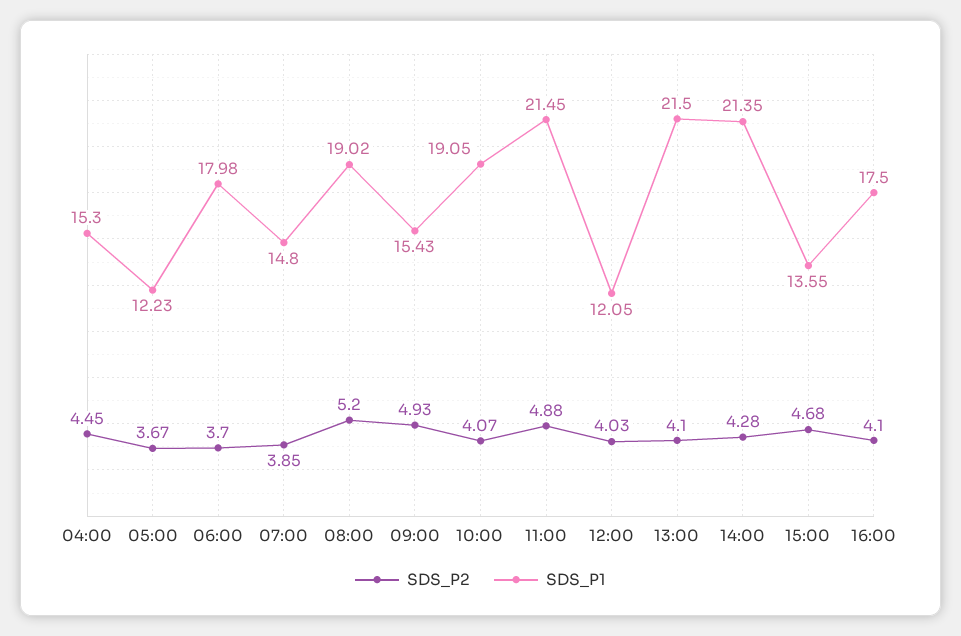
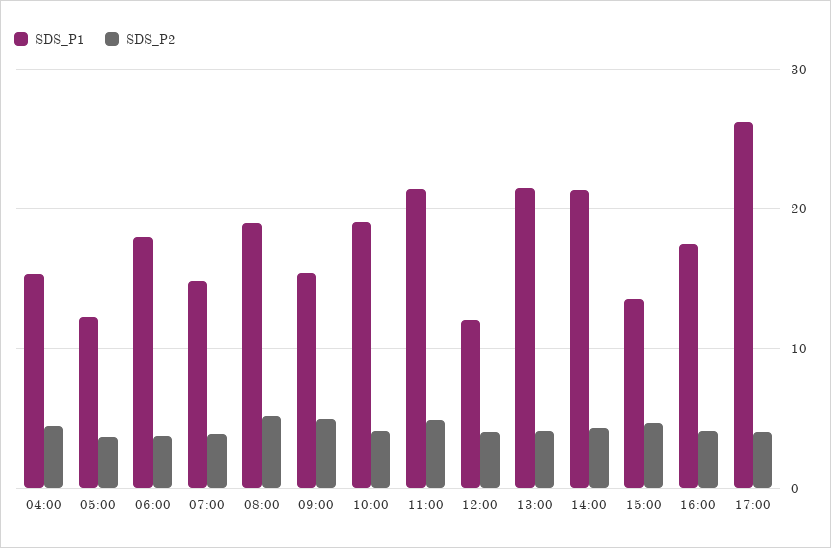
SDS_P1, 17:00: none -> 26
SDS_P2, 17:00: none -> 4

